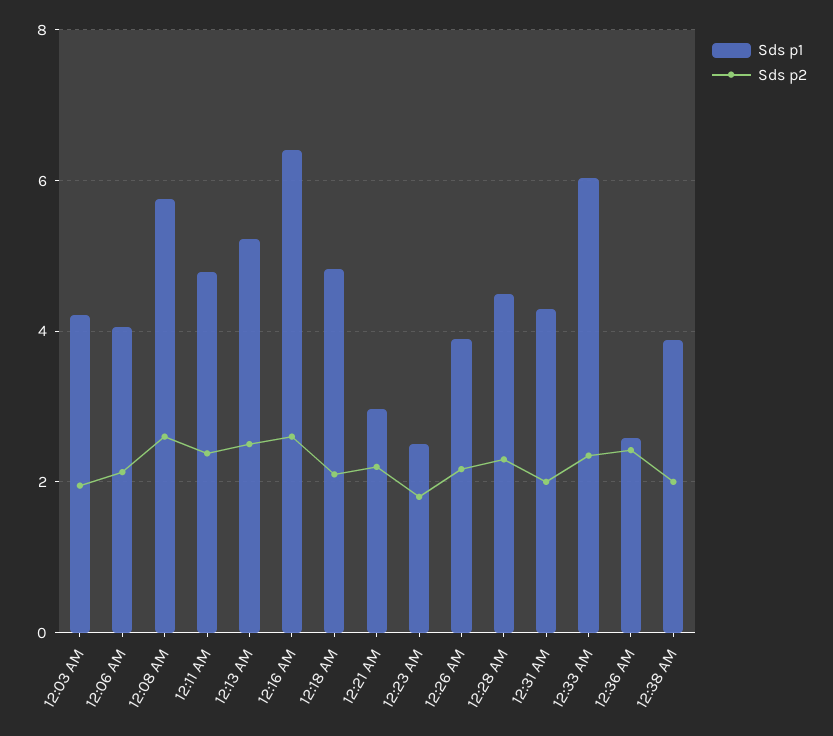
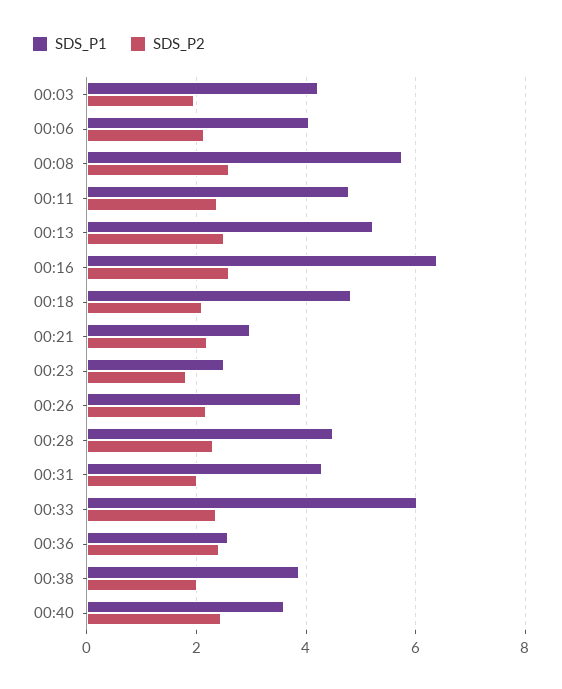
Sds p1, 00:40: none -> 3.6
Sds p2, 00:40: none -> 2.4

